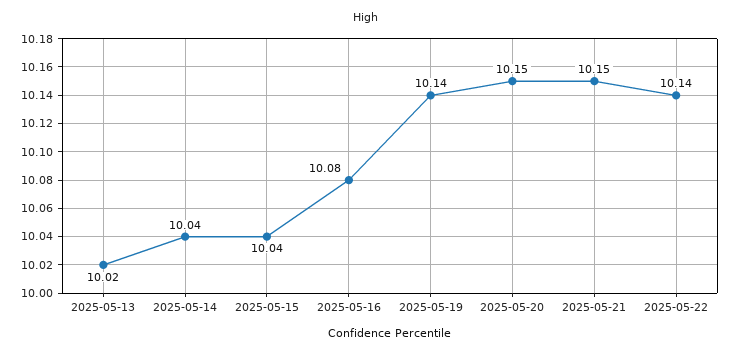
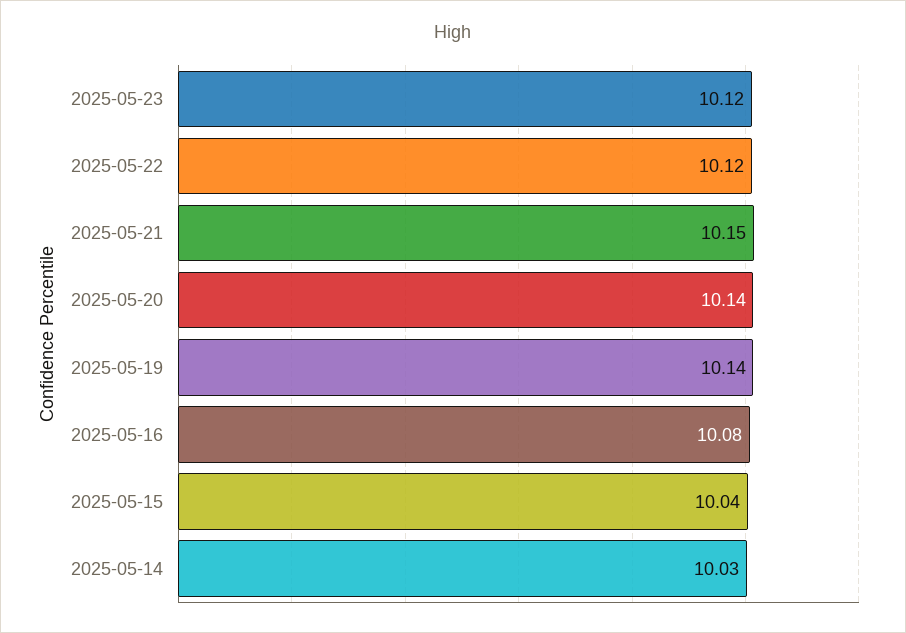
2025-05-13: 10.02 -> none
2025-05-14: 10.04 -> 10.03
2025-05-20: 10.15 -> 10.14
2025-05-22: 10.14 -> 10.12
2025-05-23: none -> 10.12

